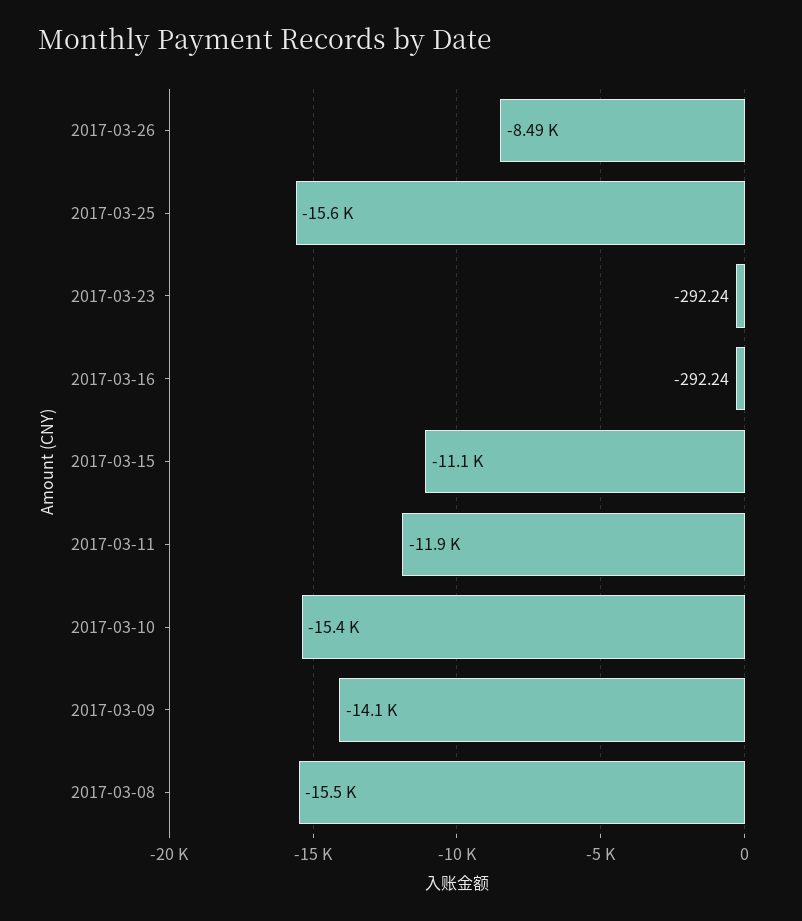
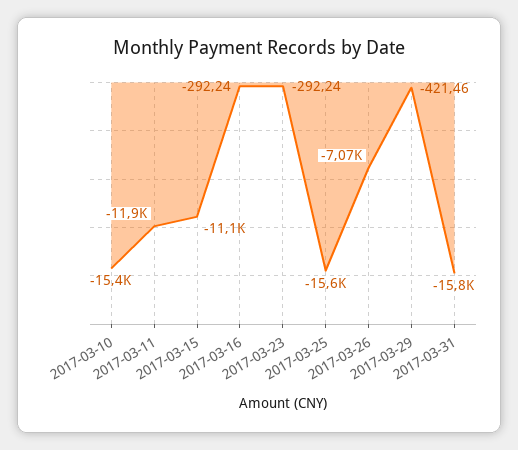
2017-03-26: -8490 -> -7070
2017-03-09: -14100 -> none
2017-03-08: -15500 -> none
2017-03-29: none -> -421.46
2017-03-31: none -> -15800

